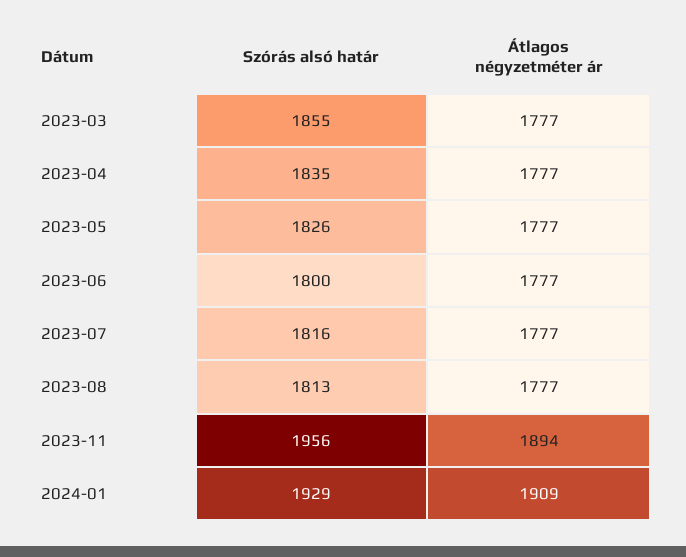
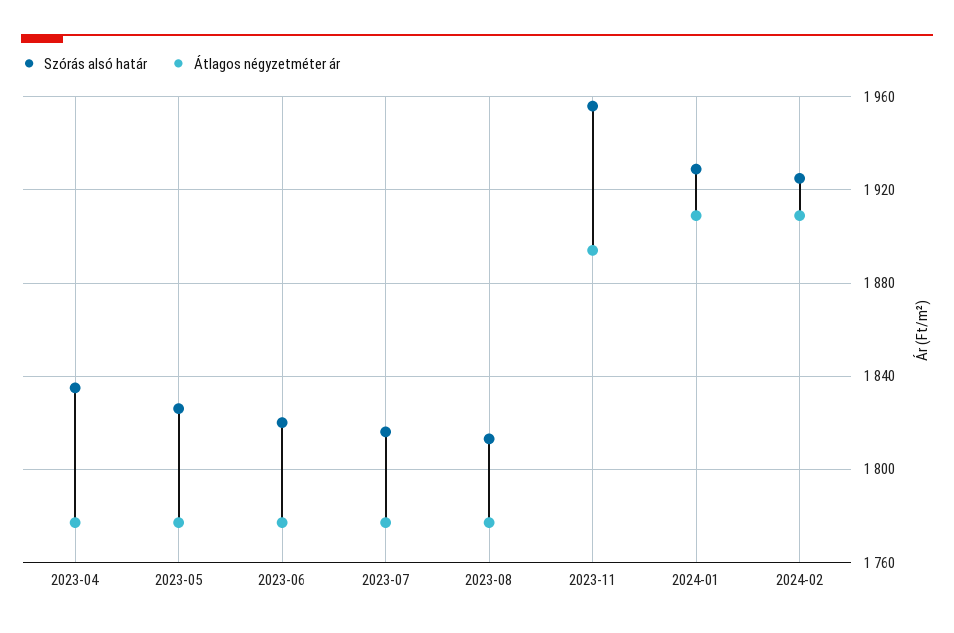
Szórás alsó határ, 2023-03: 1855 -> none
Átlagos négyzetméter ár, 2023-03: 1777 -> none
Szórás alsó határ, 2023-06: 1800 -> 1820
Szórás alsó határ, 2024-02: none -> 1925
Átlagos négyzetméter ár, 2024-02: none -> 1910

